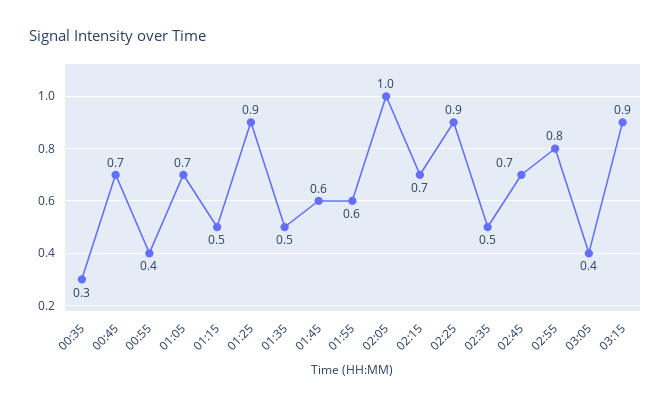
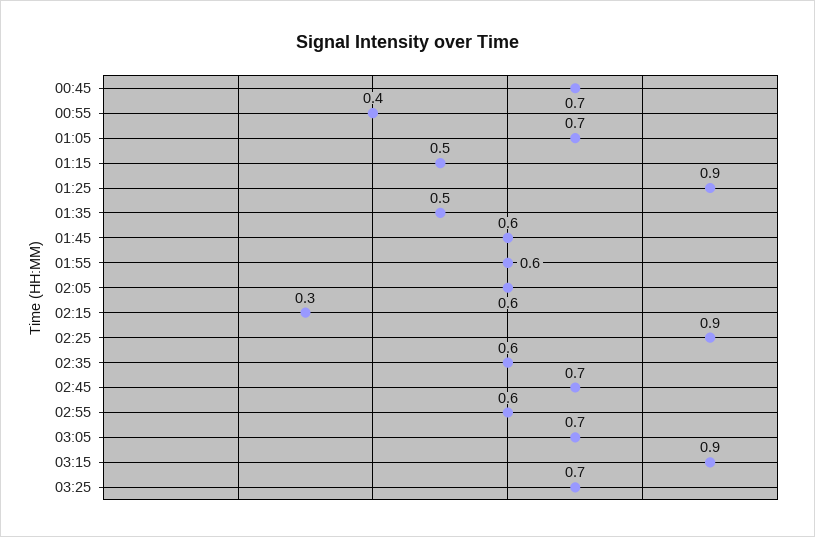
00:35: 0.3 -> none
02:05: 1 -> 0.6
02:15: 0.7 -> 0.3
02:35: 0.5 -> 0.6
02:55: 0.8 -> 0.6
03:05: 0.4 -> 0.7
03:25: none -> 0.7

